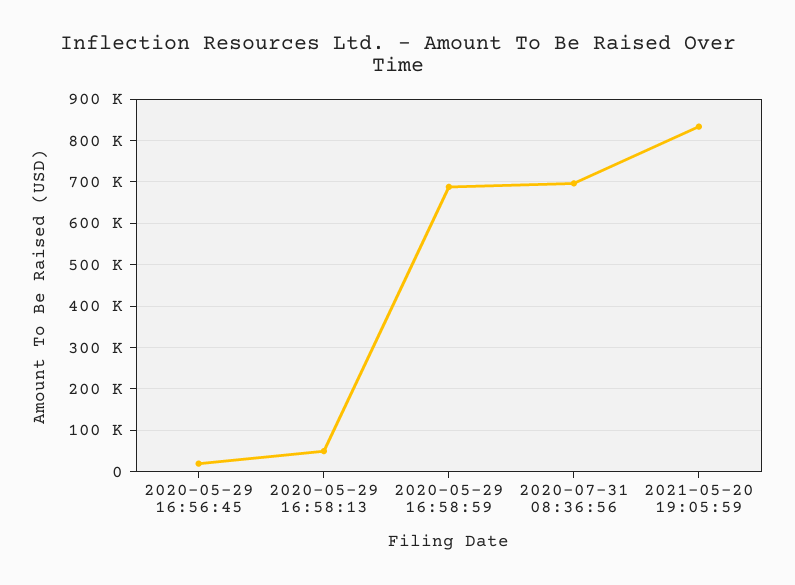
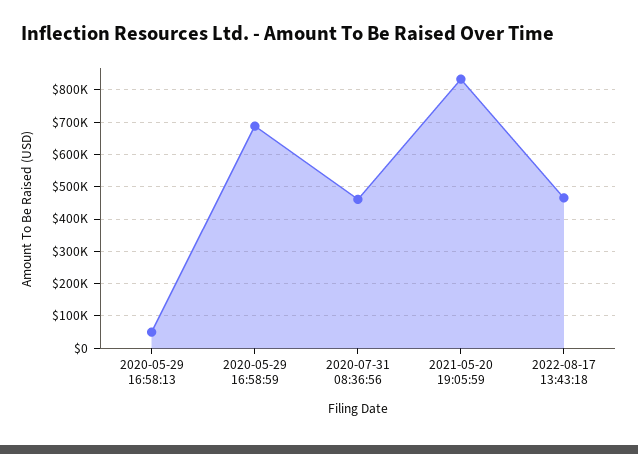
2020-05-29 16:56:45: 20000 -> none
2020-07-31 08:36:56: 700000 -> 460000
2022-08-17 13:43:18: none -> 460000

